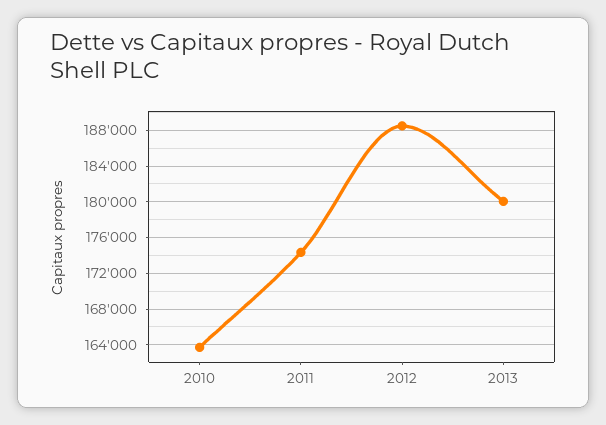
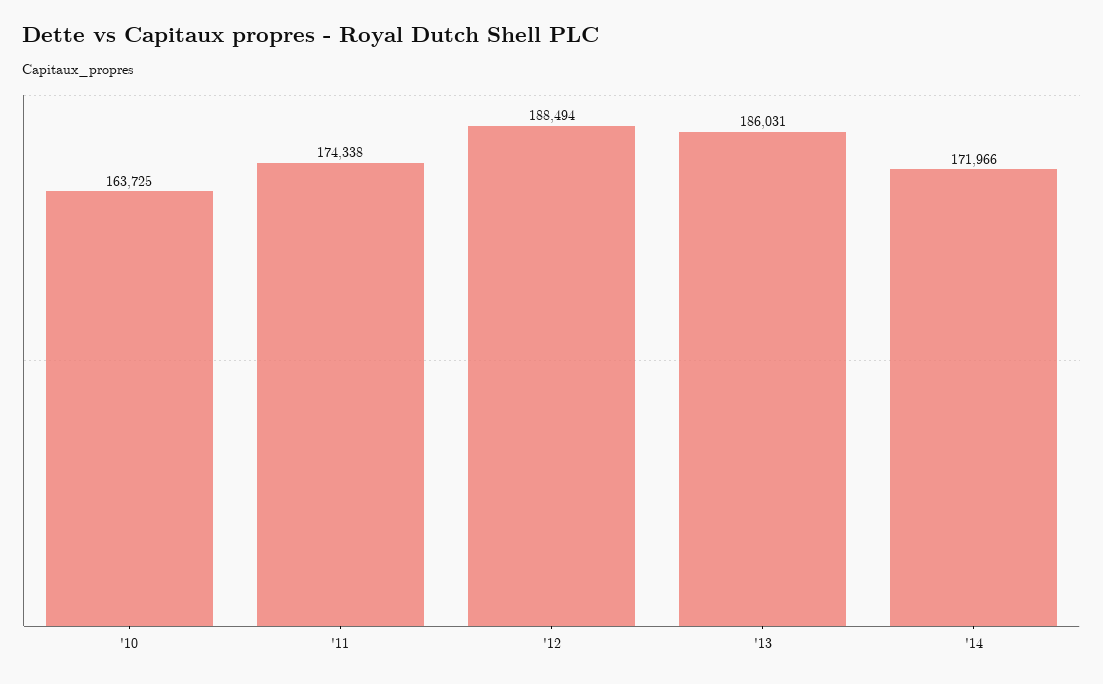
2013: 180000 -> 186031
'14: none -> 171966

